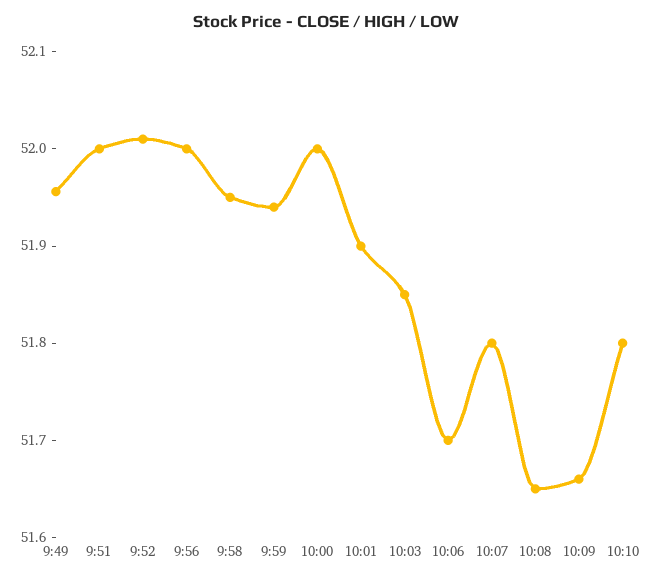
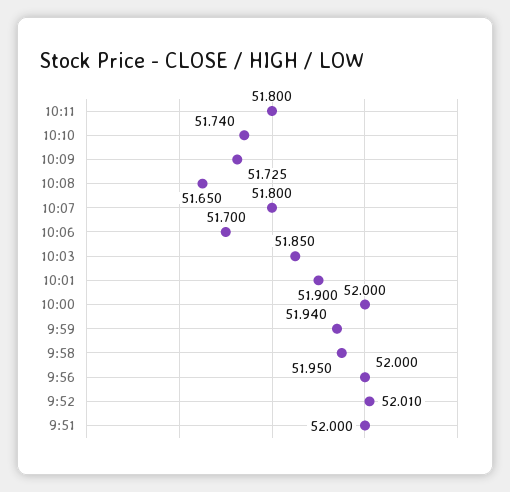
9:49: 51.96 -> none
10:09: 51.66 -> 51.725
10:10: 51.8 -> 51.74
10:11: none -> 51.8

